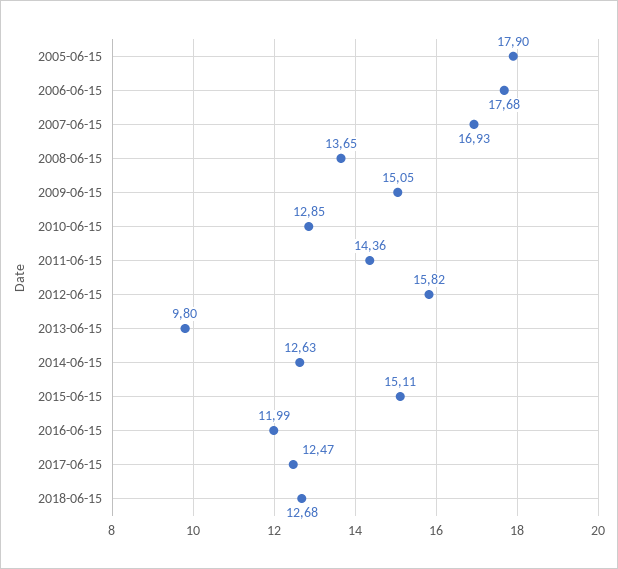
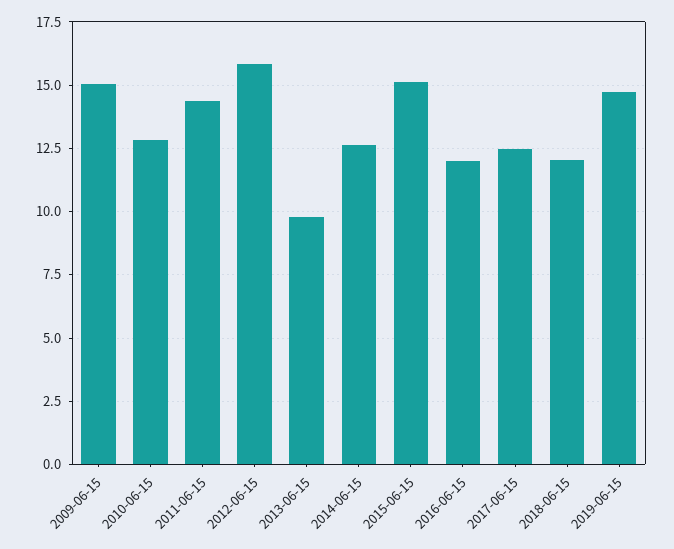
2005-06-15: 17.9 -> none
2006-06-15: 17.68 -> none
2007-06-15: 16.93 -> none
2008-06-15: 13.65 -> none
2018-06-15: 12.68 -> 12
2019-06-15: none -> 14.75

